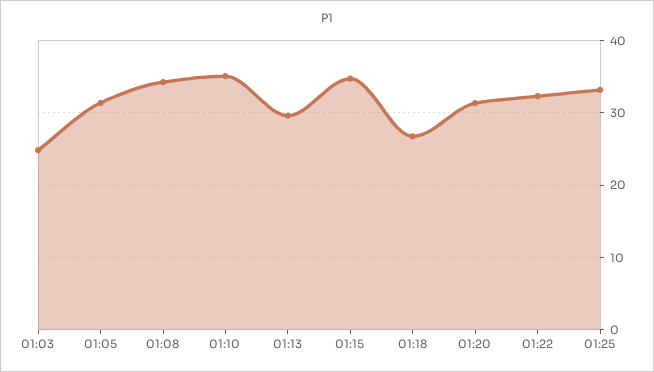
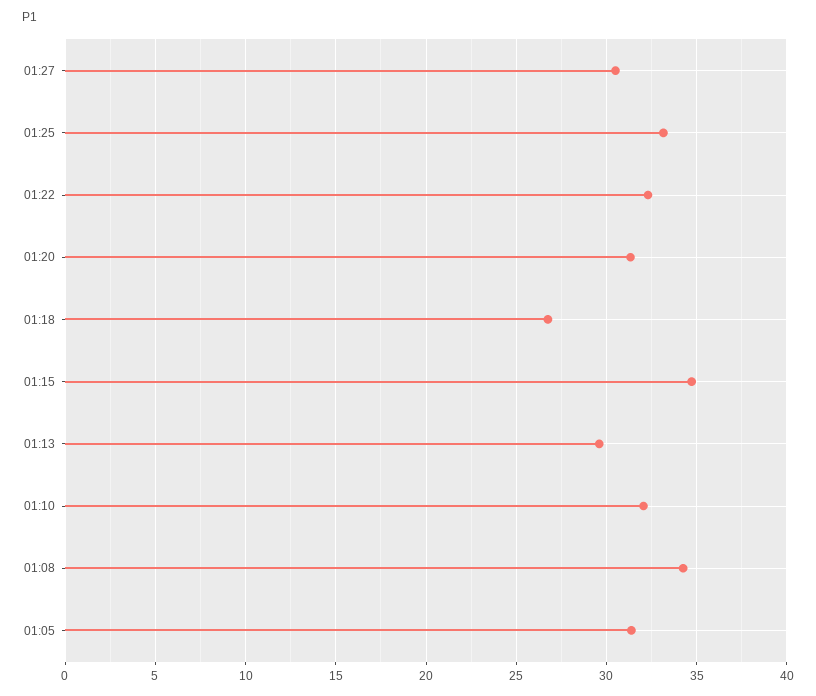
01:03: 25 -> none
01:10: 35 -> 32
01:27: none -> 30.5

